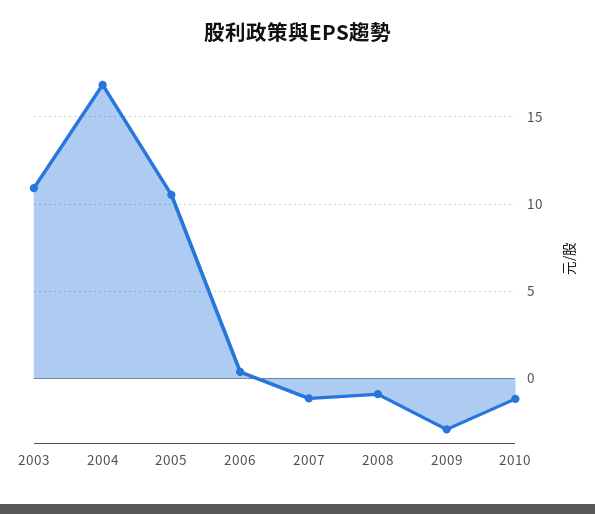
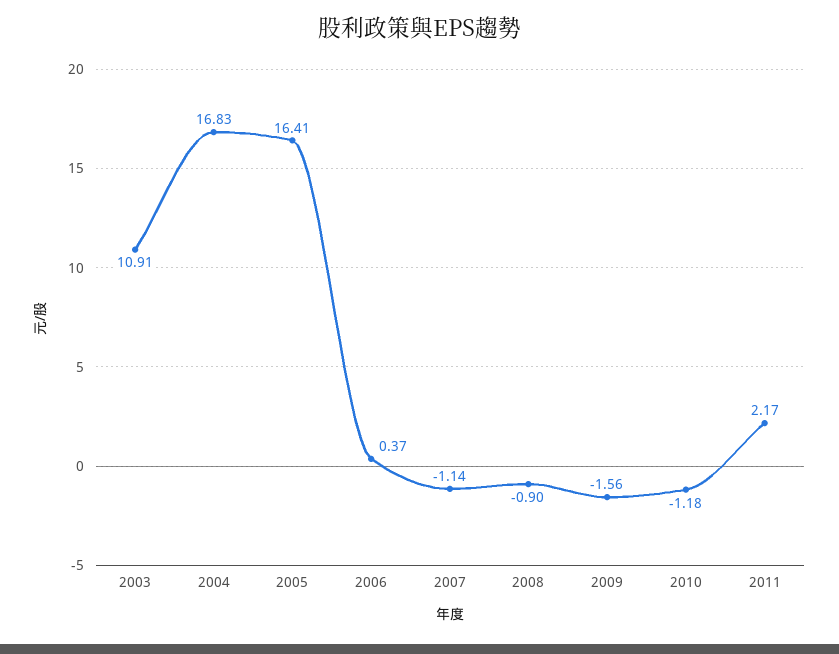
2005: 10.5 -> 16.41
2009: -3 -> -1.56
2011: none -> 2.17

